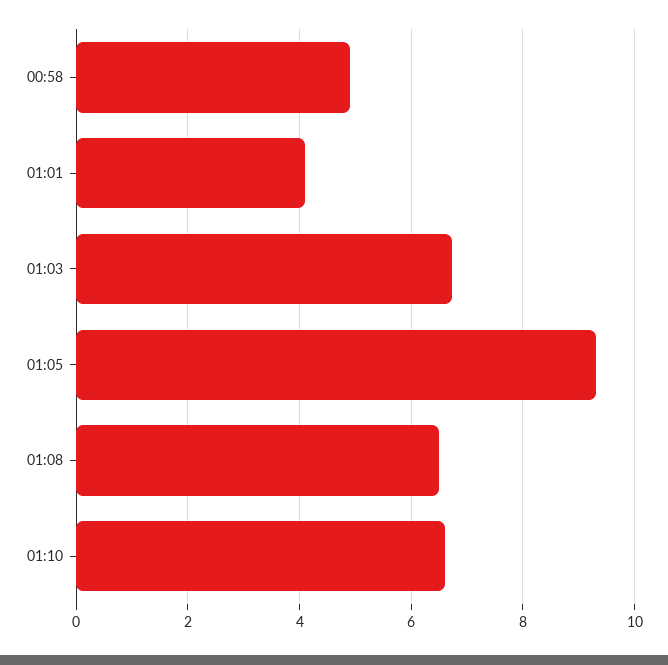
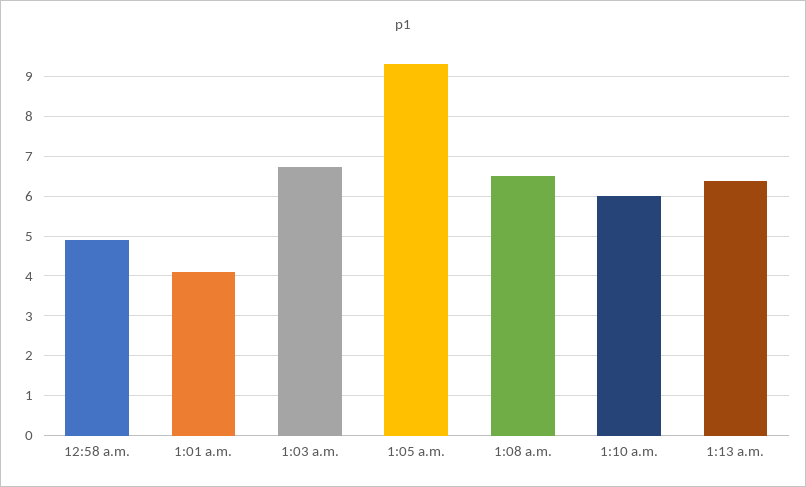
01:10: 6.6 -> 6
1:13 a.m.: none -> 6.4

